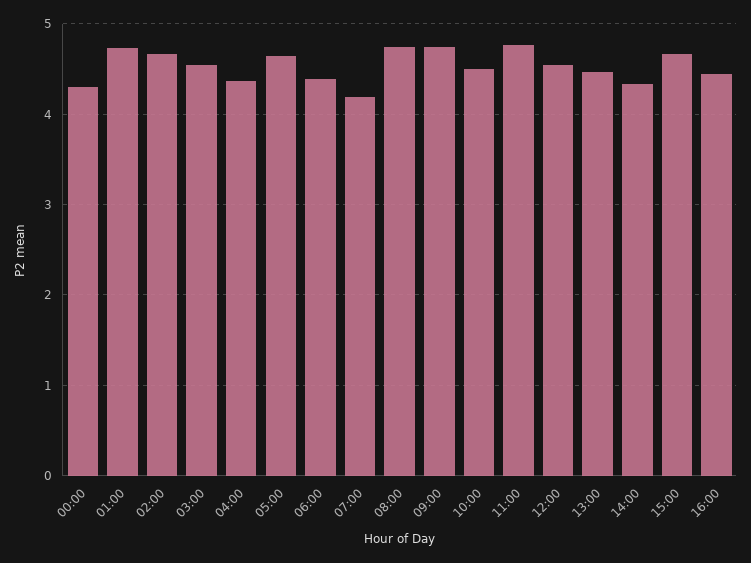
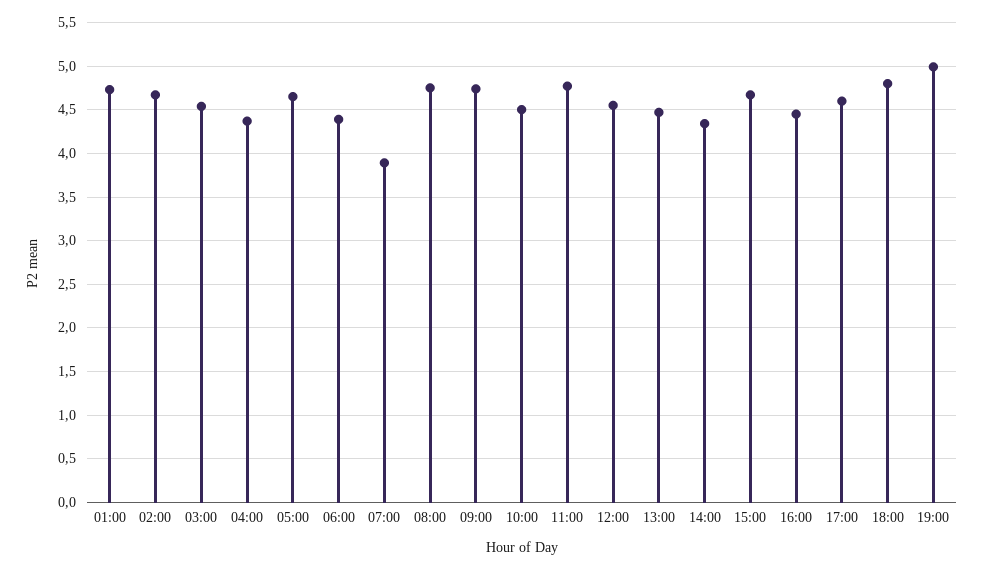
00:00: 4.3 -> none
07:00: 4.2 -> 3.9
17:00: none -> 4.6
18:00: none -> 4.8
19:00: none -> 5

